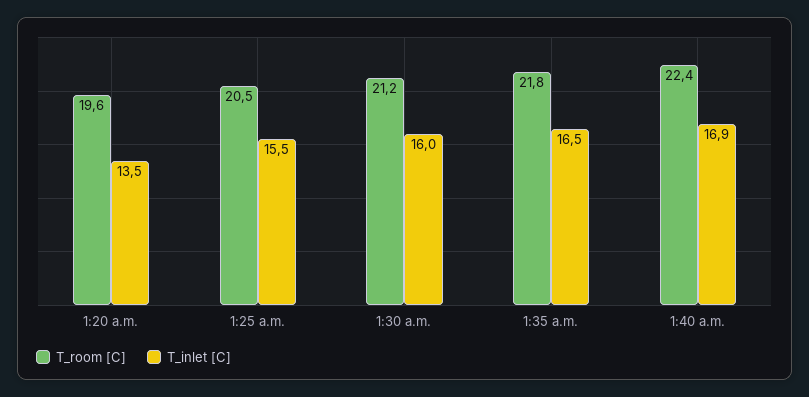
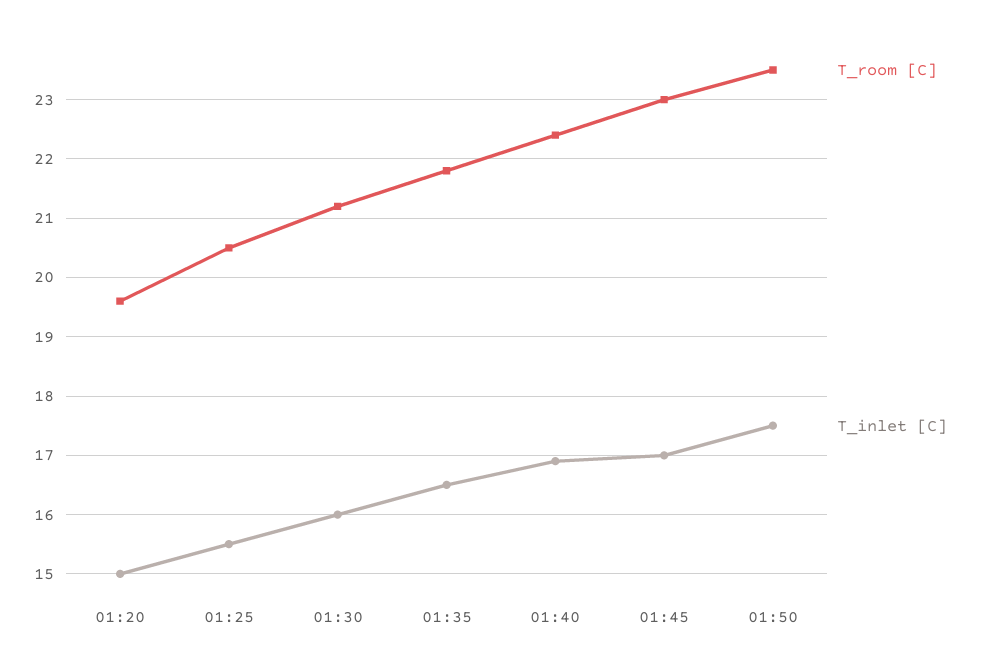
T_inlet [C], 1:20 a.m.: 13.5 -> 15
T_room [C], 01:45: none -> 23
T_inlet [C], 01:45: none -> 17
T_room [C], 01:50: none -> 23.5
T_inlet [C], 01:50: none -> 17.5

